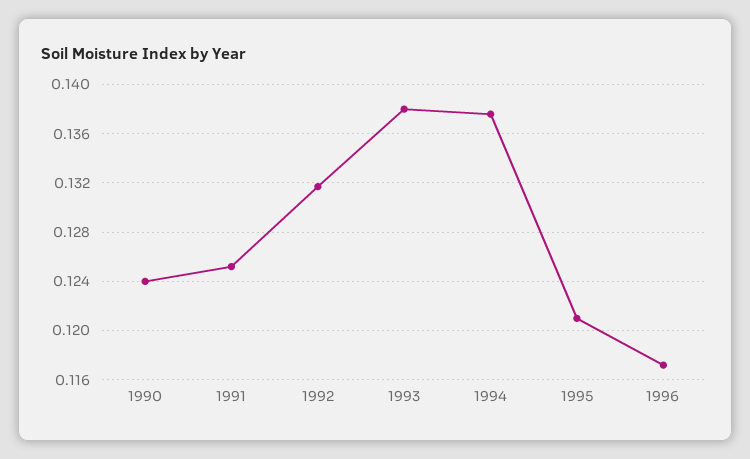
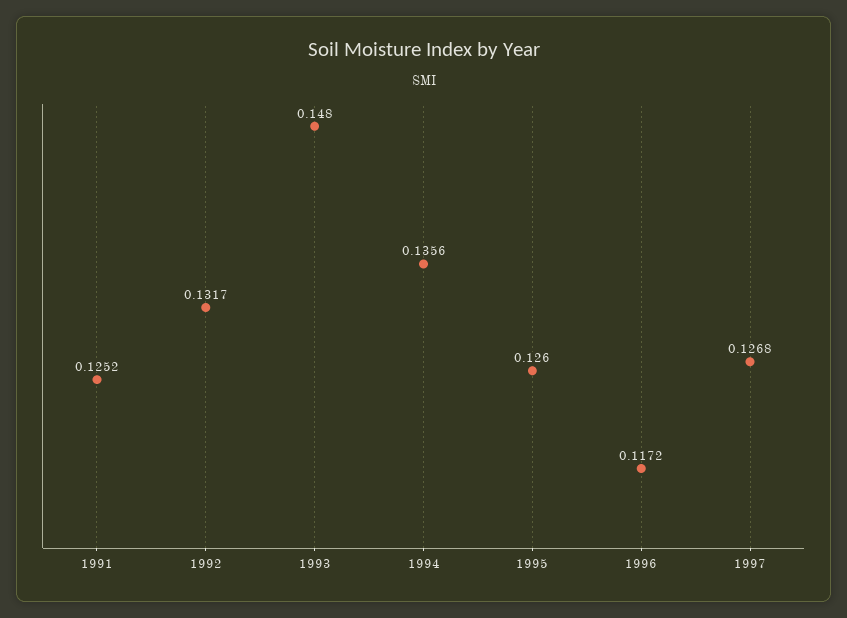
1990: 0.124 -> none
1993: 0.138 -> 0.148
1994: 0.1375 -> 0.1356
1995: 0.121 -> 0.126
1997: none -> 0.1268

